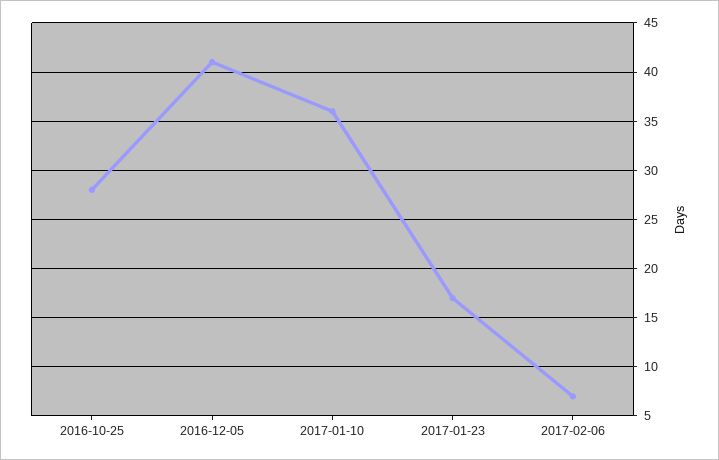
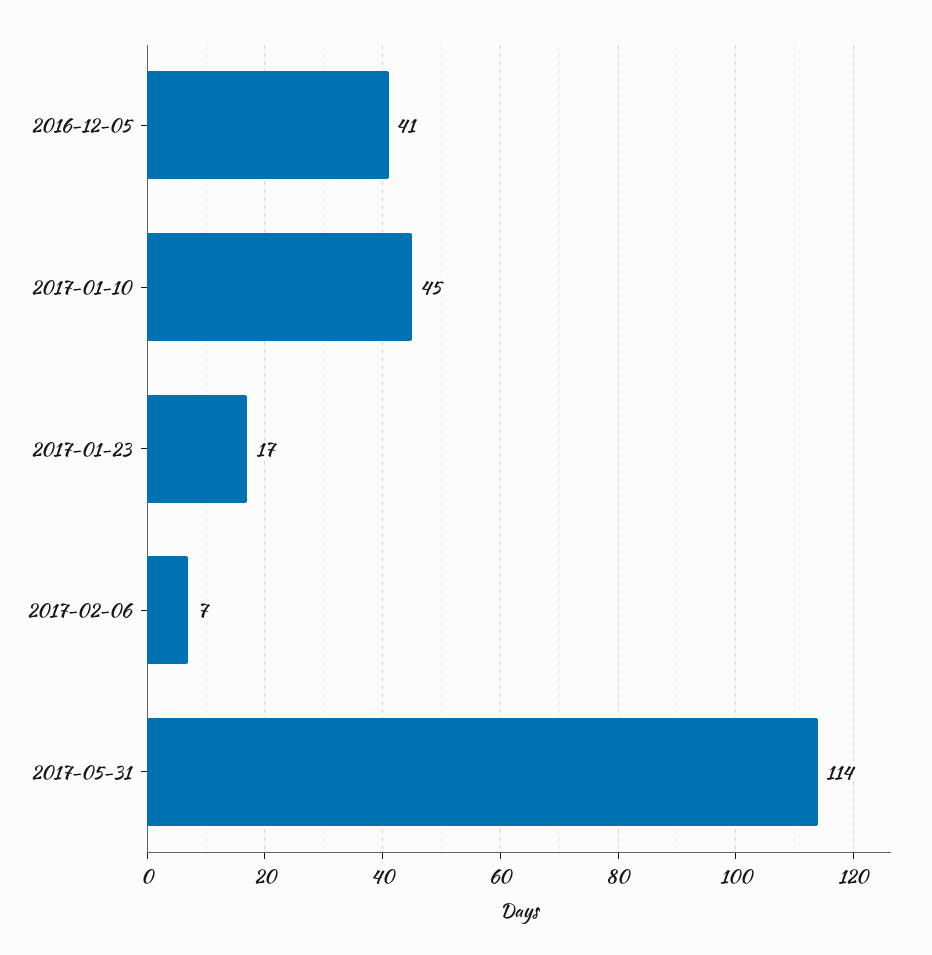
2016-10-25: 28 -> none
2017-01-10: 36 -> 45
2017-05-31: none -> 114

